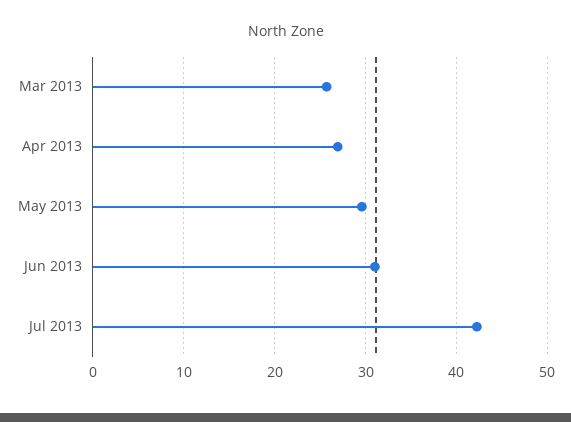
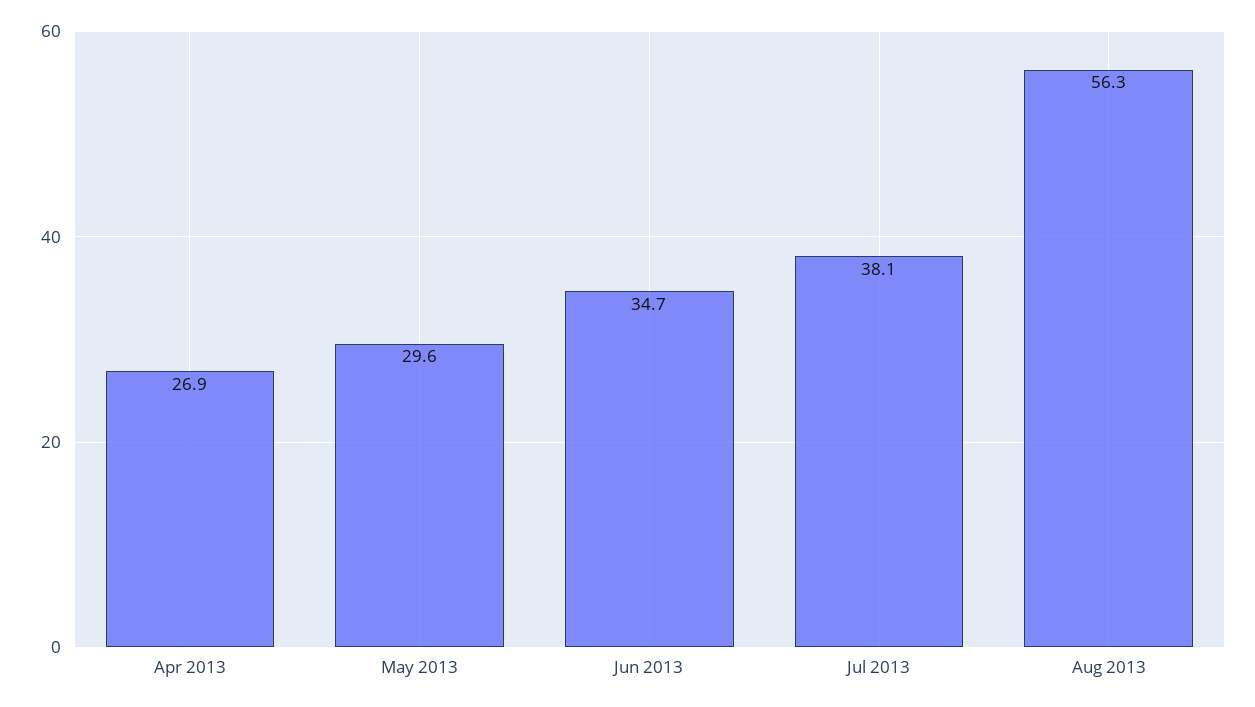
Mar 2013: 26 -> none
Jun 2013: 31 -> 34.7
Jul 2013: 42 -> 38.1
Aug 2013: none -> 56.3

